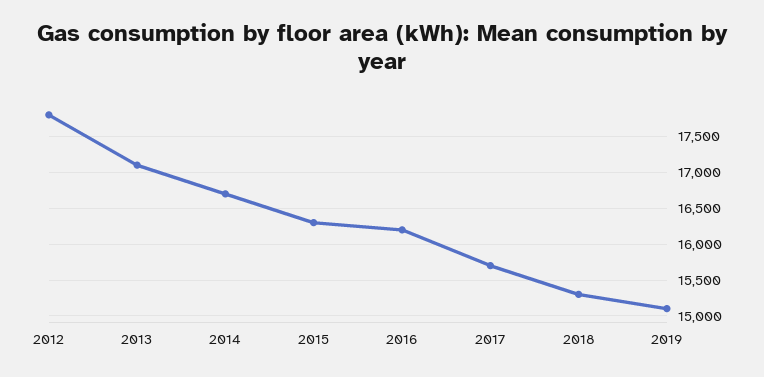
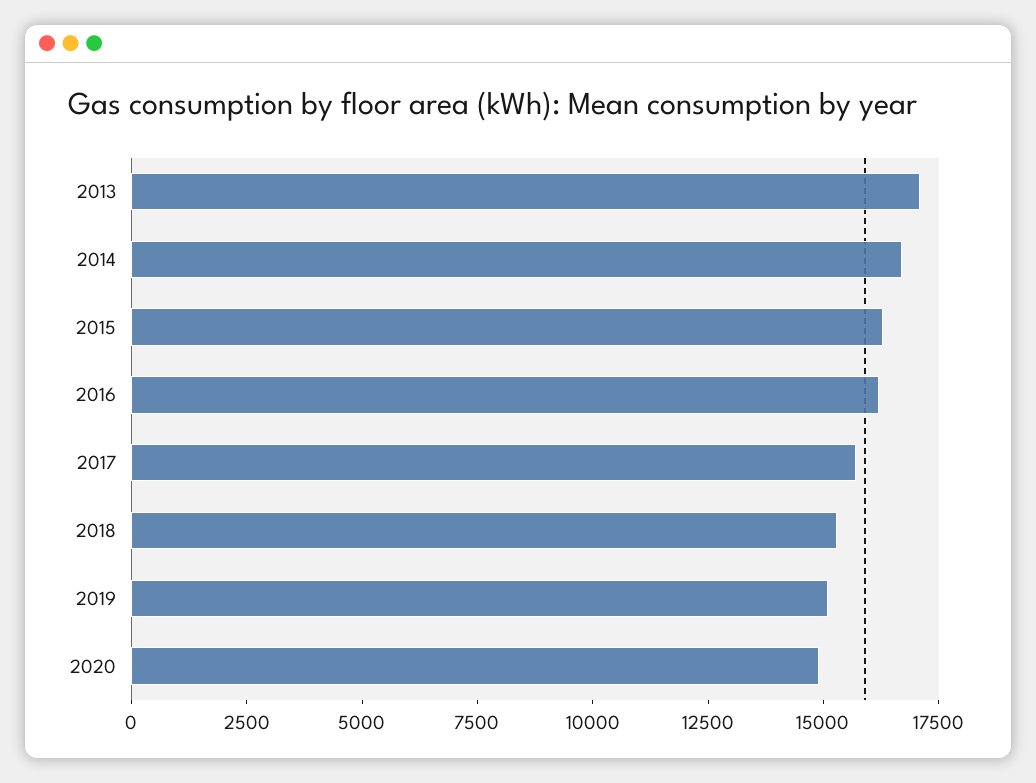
2012: 17800 -> none
2020: none -> 15000

